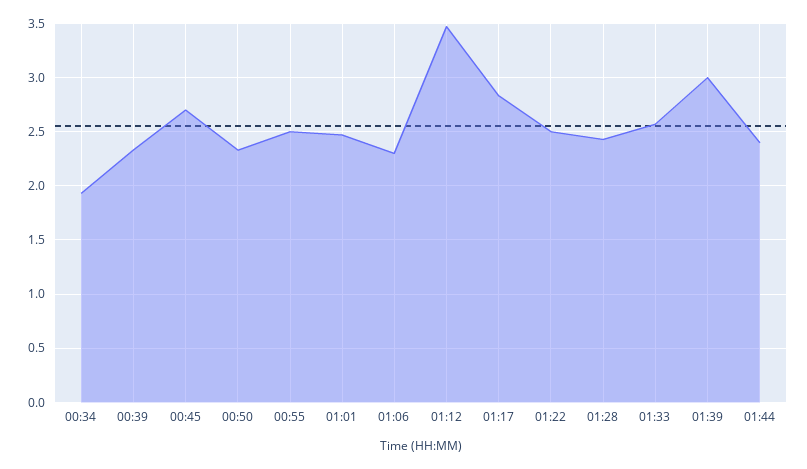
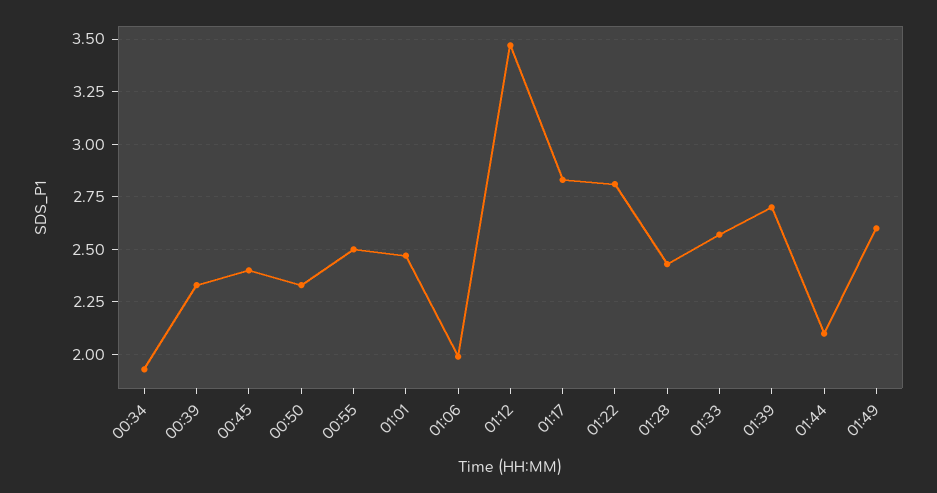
00:45: 2.7 -> 2.4
01:06: 2.3 -> 2
01:22: 2.5 -> 2.8
01:39: 3 -> 2.7
01:44: 2.4 -> 2.1
01:49: none -> 2.6

